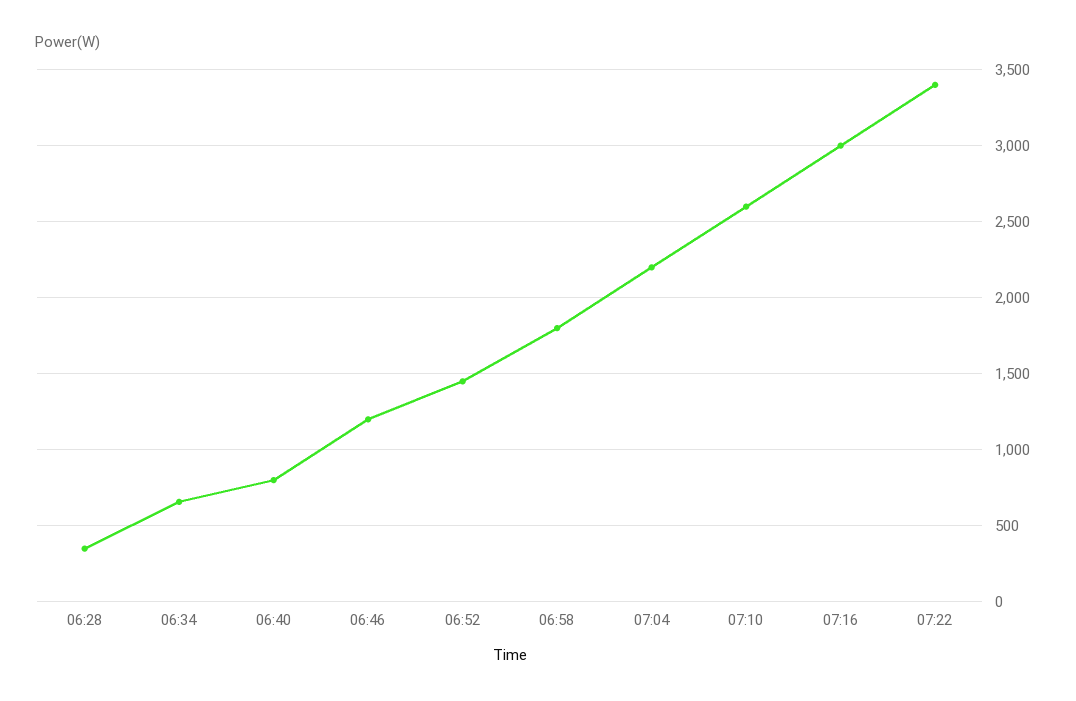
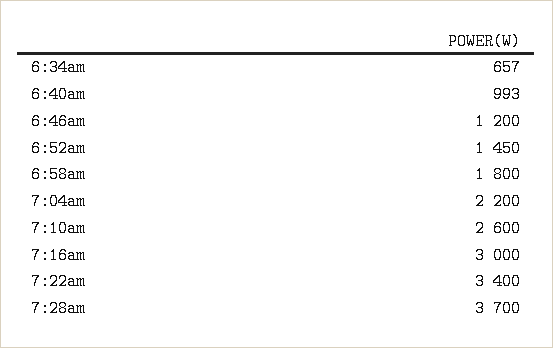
06:28: 350 -> none
06:40: 800 -> 993
7:28am: none -> 3700

